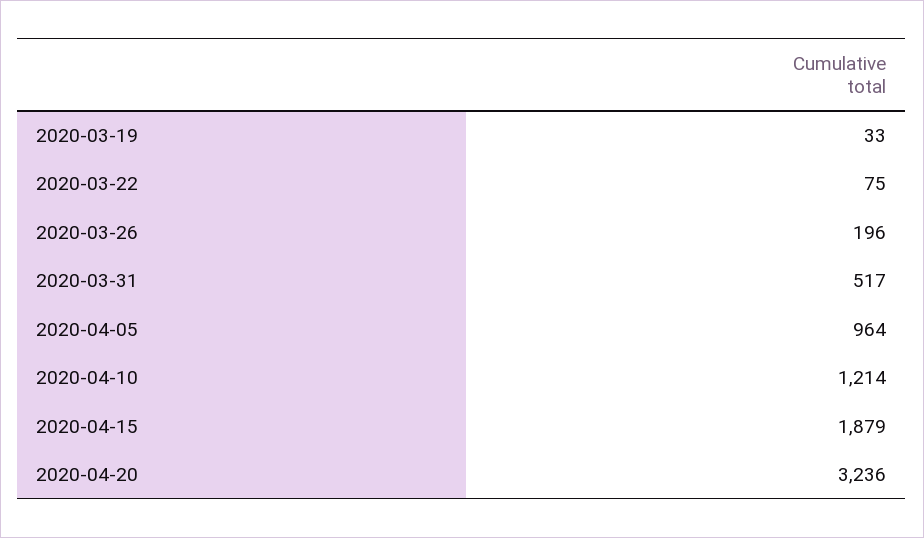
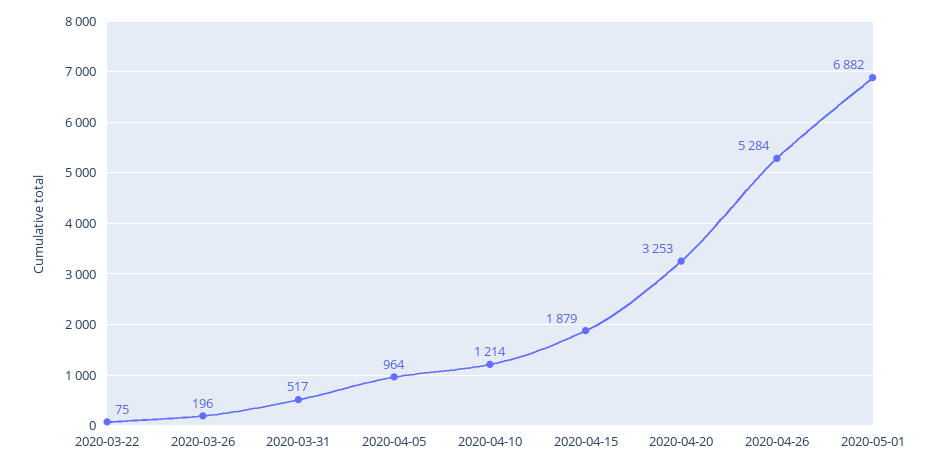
2020-03-19: 33 -> none
2020-04-20: 3236 -> 3253
2020-04-26: none -> 5284
2020-05-01: none -> 6882

